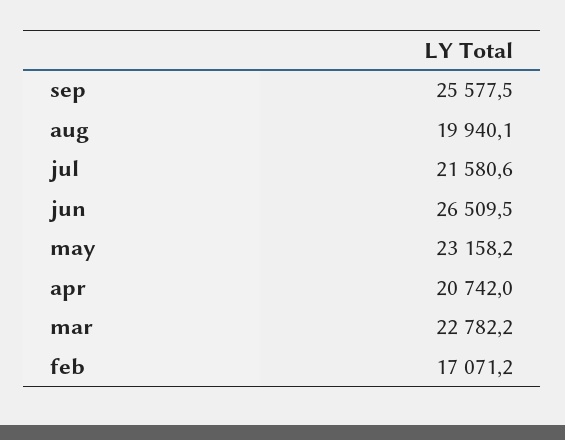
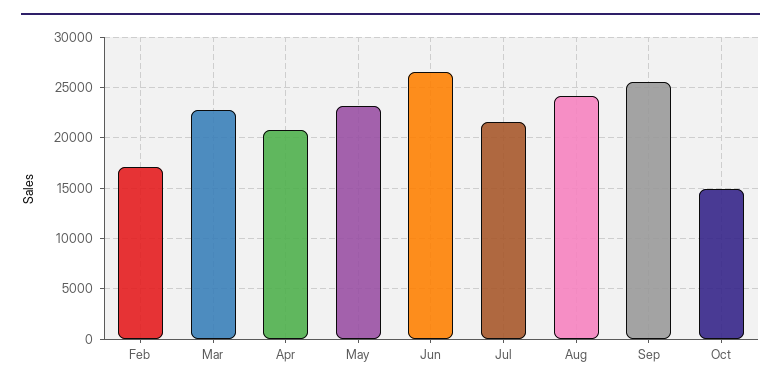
aug: 19940.1 -> 24000
Oct: none -> 15000

